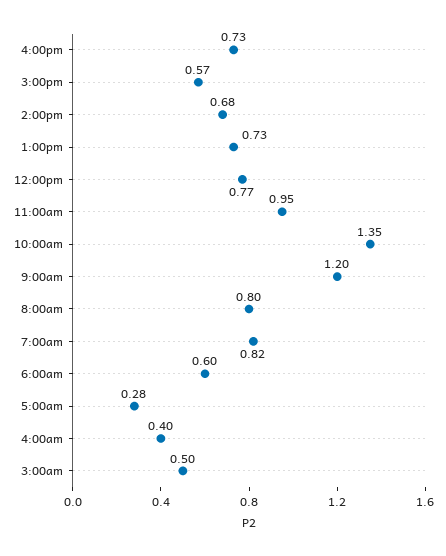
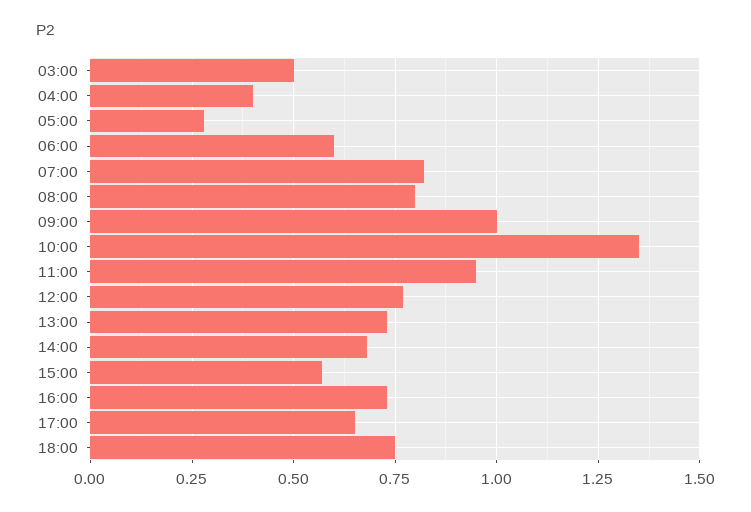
9:00am: 1.2 -> 1
17:00: none -> 0.65
18:00: none -> 0.75

